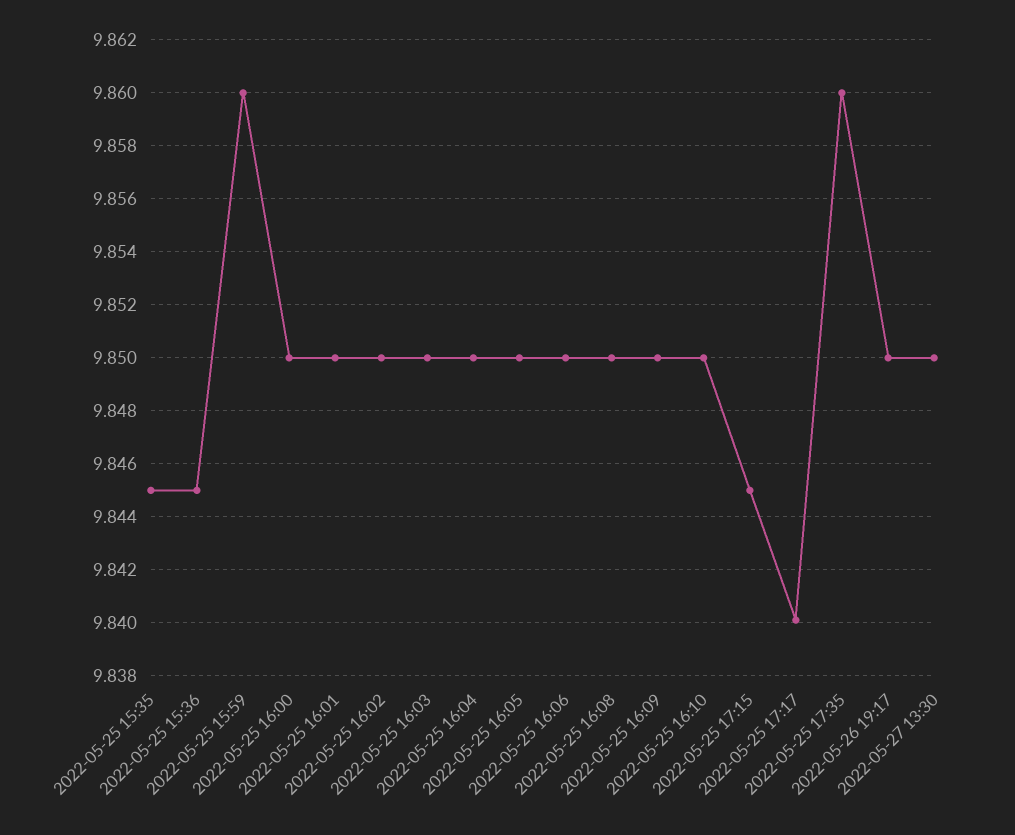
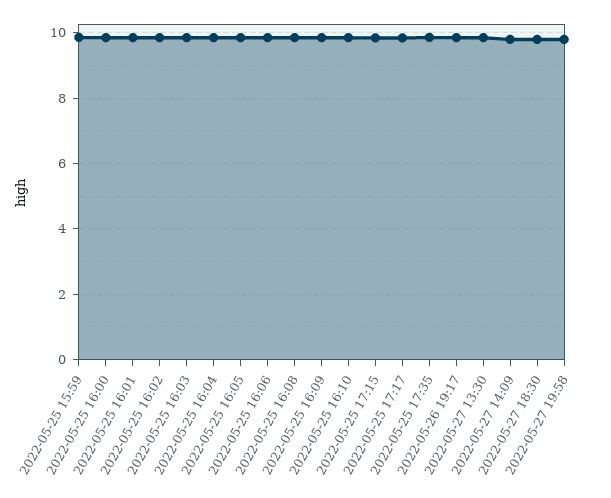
2022-05-25 15:35: 9.845 -> none
2022-05-25 15:36: 9.845 -> none
2022-05-27 14:09: none -> 9.8
2022-05-27 18:30: none -> 9.8
2022-05-27 19:58: none -> 9.8

